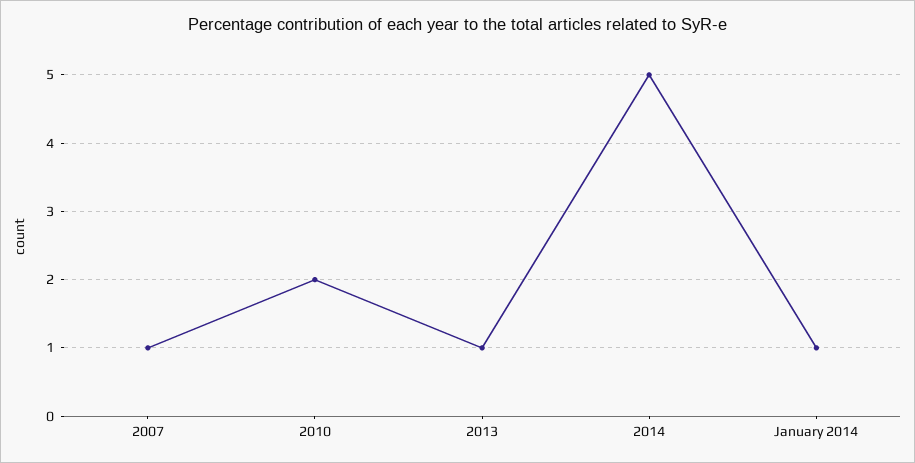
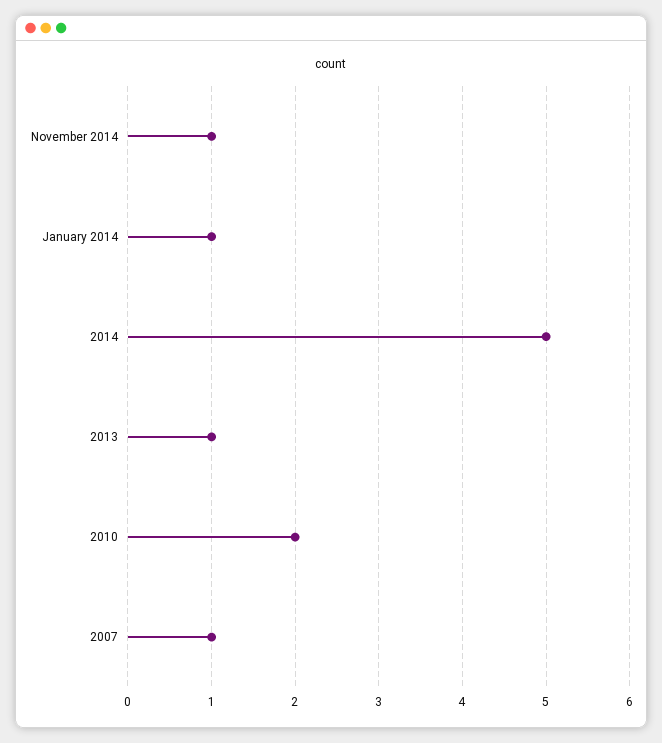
November 2014: none -> 1

